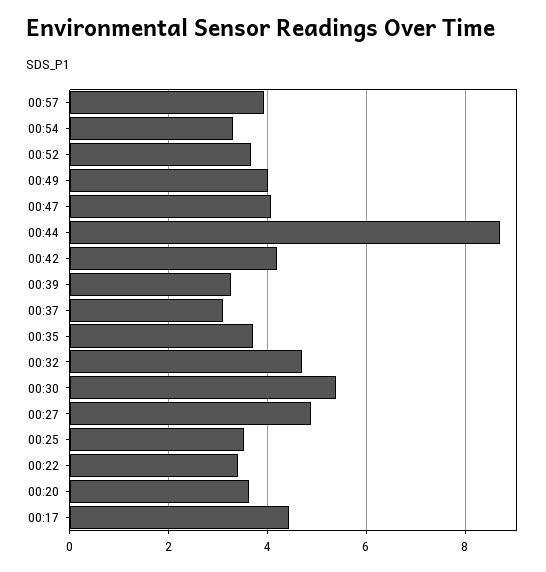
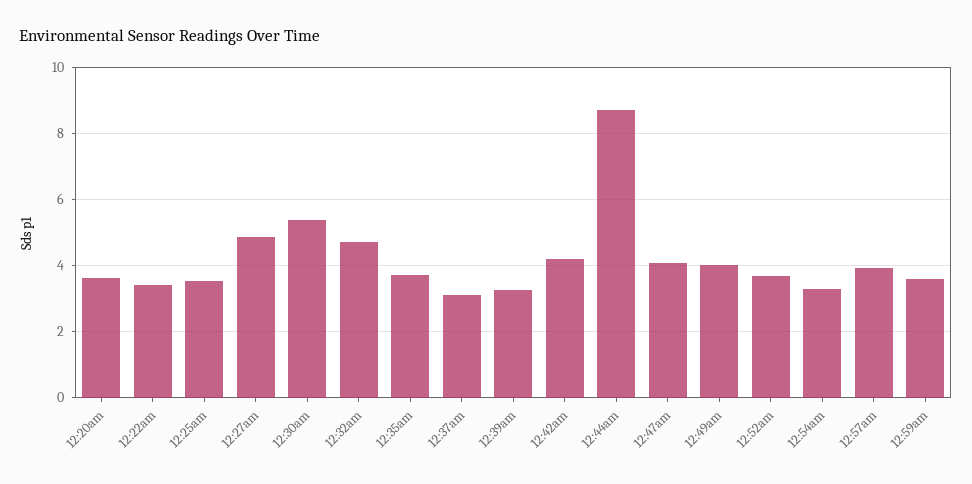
00:17: 4.4 -> none
12:59am: none -> 3.6

